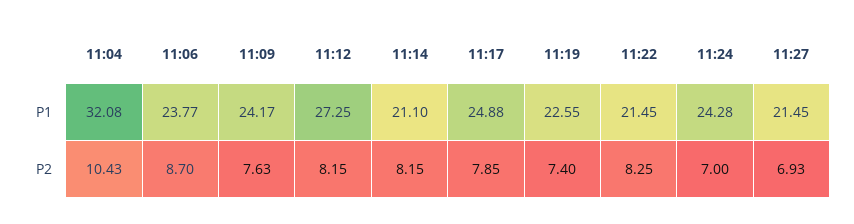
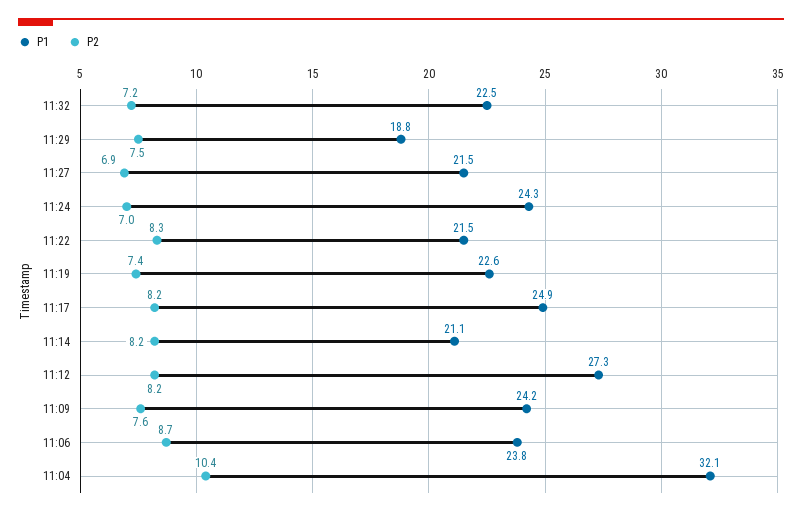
P2, 11:17: 7.85 -> 8.2
P1, 11:32: none -> 22.5
P2, 11:32: none -> 7.2
P1, 11:29: none -> 18.8
P2, 11:29: none -> 7.5

